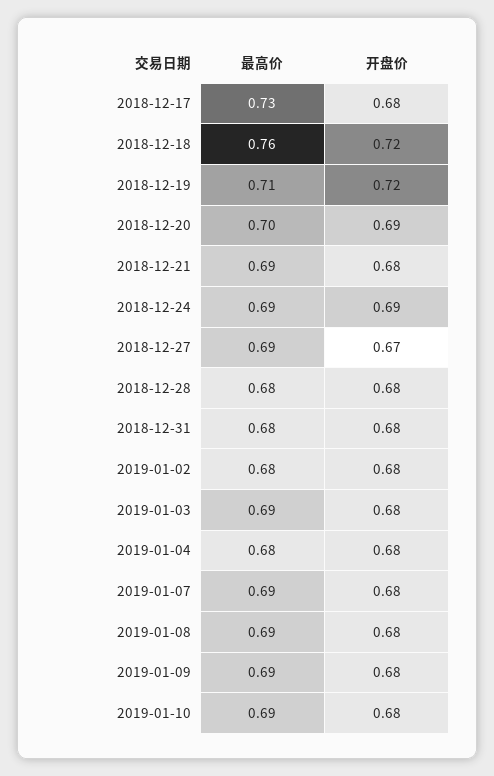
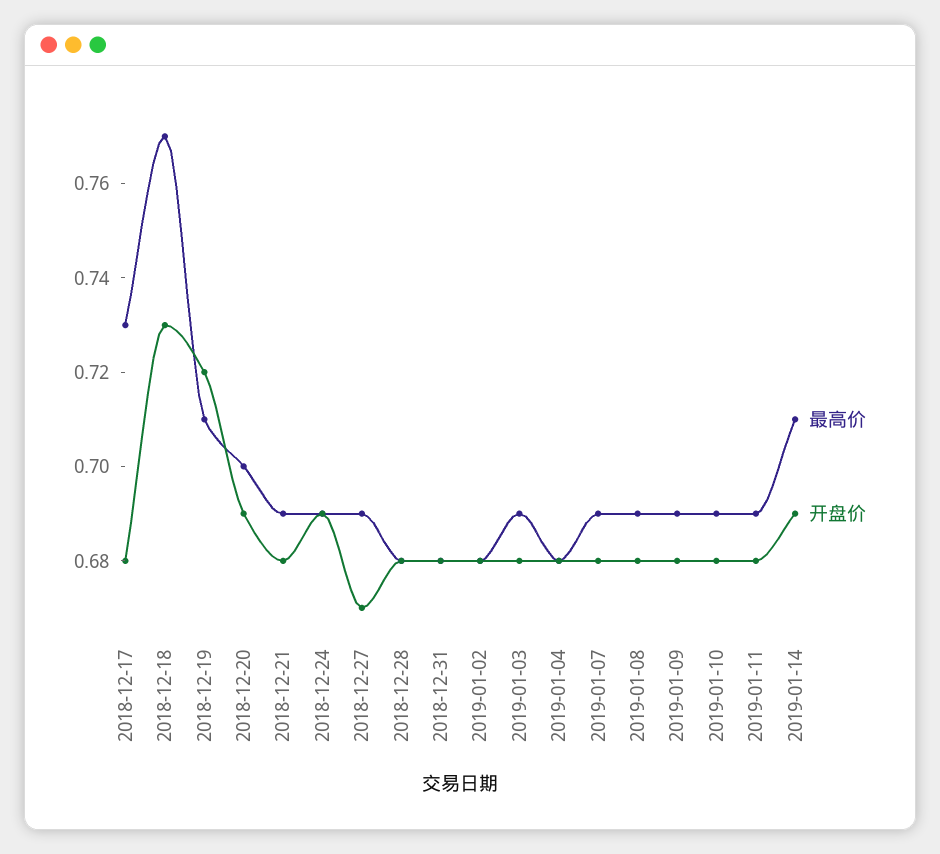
最高价, 2018-12-18: 0.76 -> 0.77
开盘价, 2018-12-18: 0.72 -> 0.73
最高价, 2019-01-11: none -> 0.69
开盘价, 2019-01-11: none -> 0.68
最高价, 2019-01-14: none -> 0.71
开盘价, 2019-01-14: none -> 0.69

